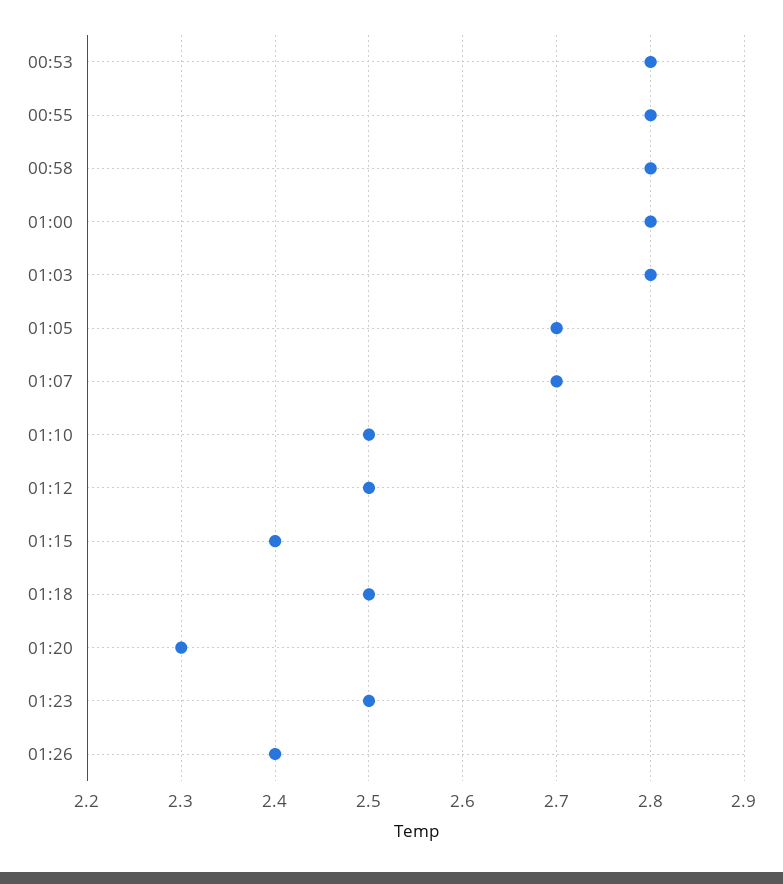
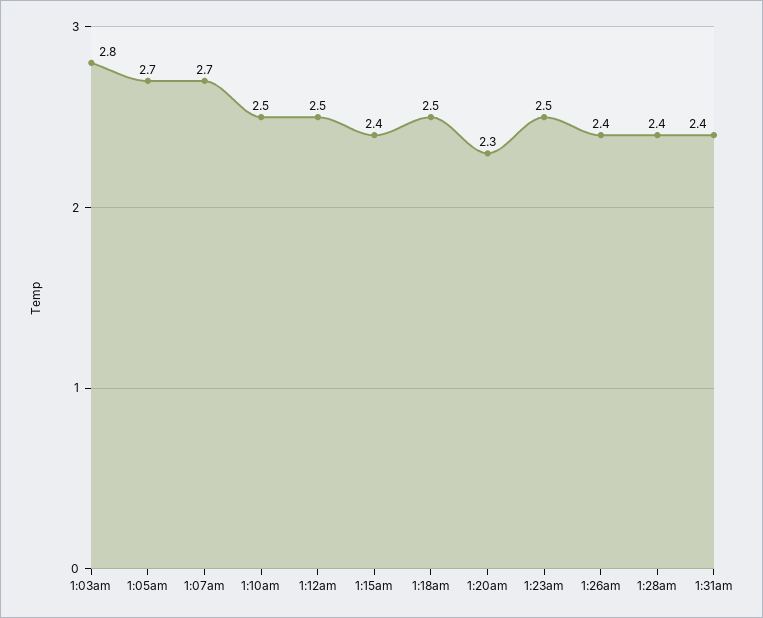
00:53: 2.8 -> none
00:55: 2.8 -> none
00:58: 2.8 -> none
01:00: 2.8 -> none
1:28am: none -> 2.4
1:31am: none -> 2.4

